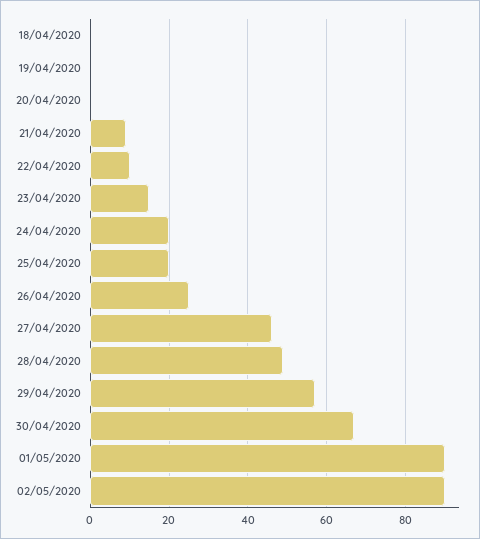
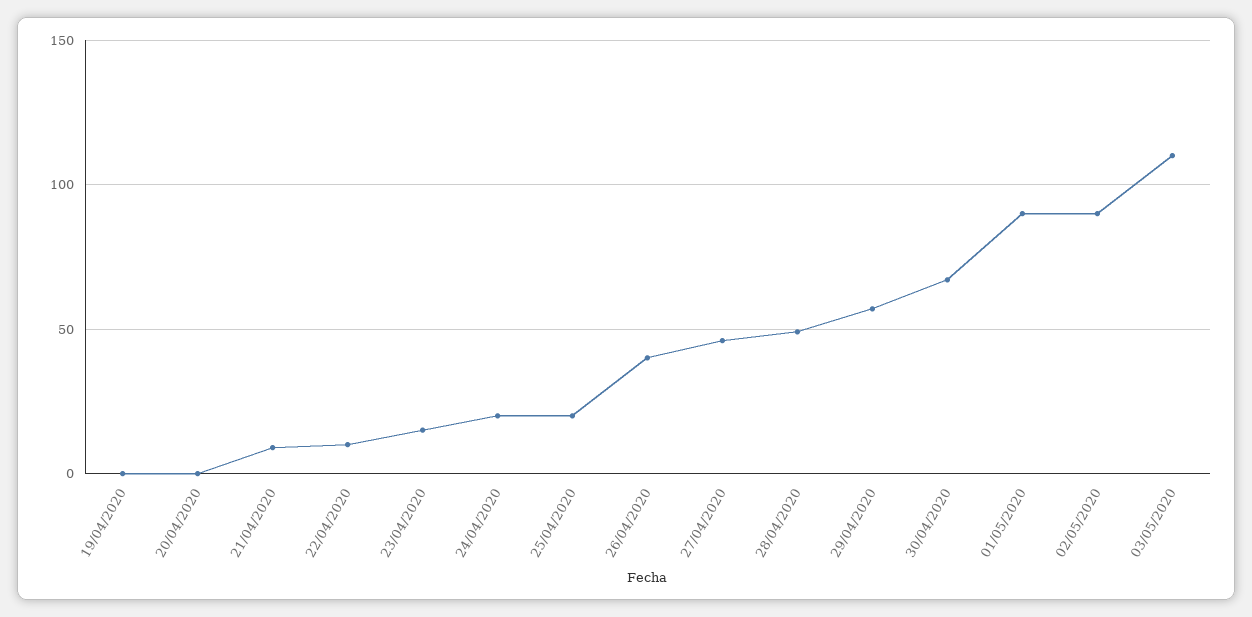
18/04/2020: 0 -> none
26/04/2020: 25 -> 40
03/05/2020: none -> 110

